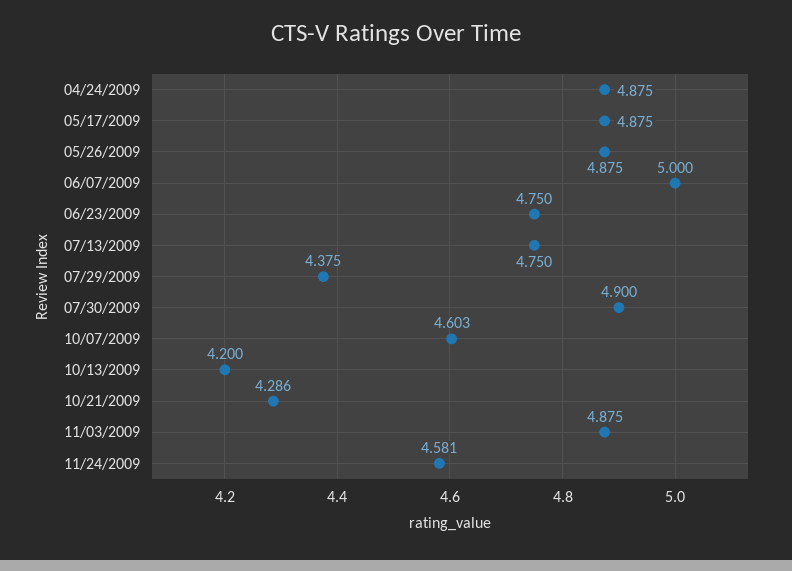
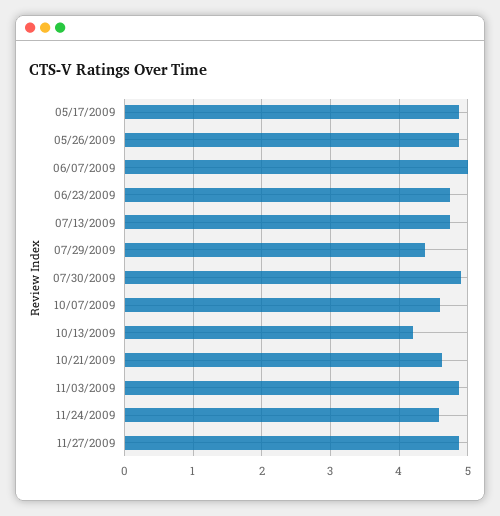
04/24/2009: 4.875 -> none
10/21/2009: 4.286 -> 4.6
11/27/2009: none -> 4.9

